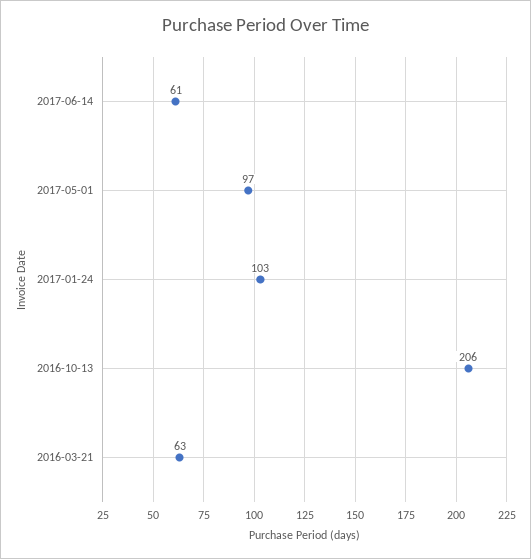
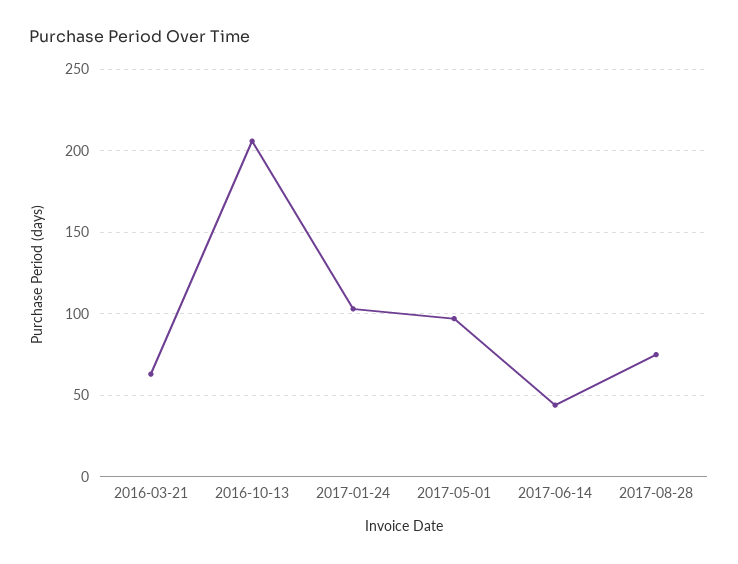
2017-06-14: 61 -> 45
2017-08-28: none -> 75

